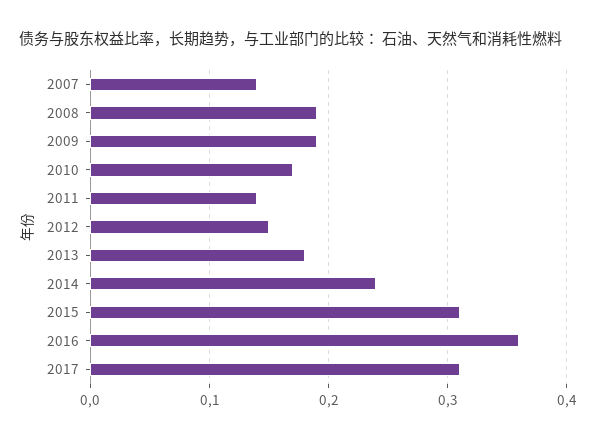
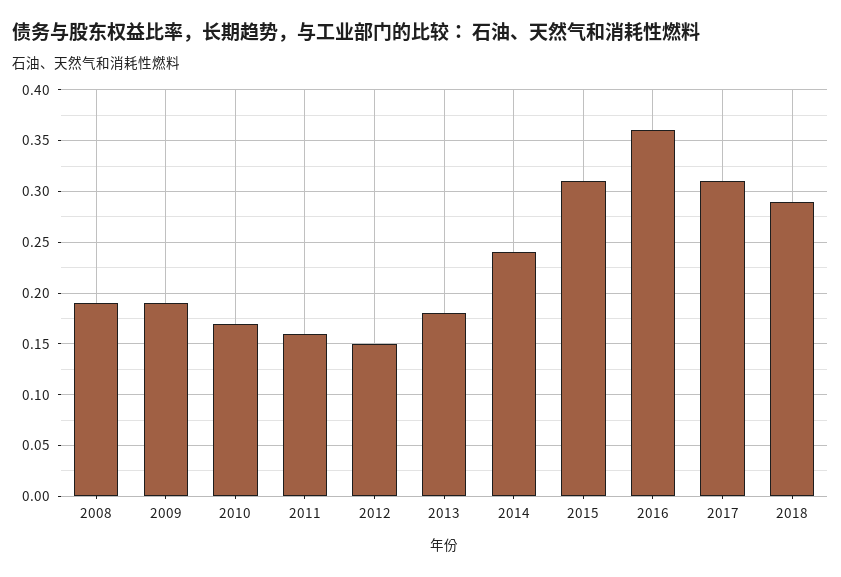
2007: 0.14 -> none
2011: 0.14 -> 0.16
2018: none -> 0.29

